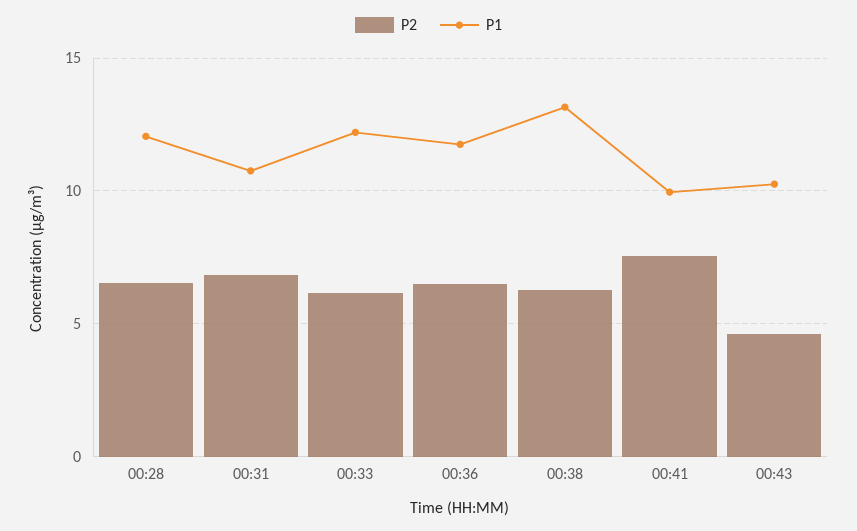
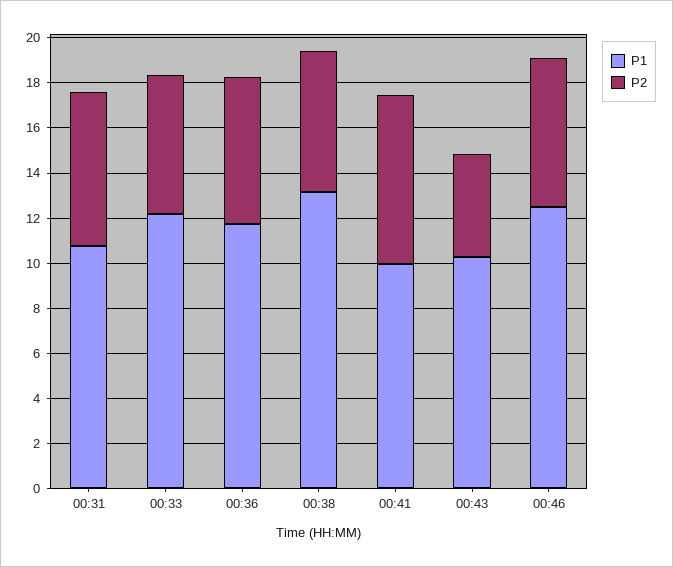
P2, 00:28: 6.5 -> none
P1, 00:28: 12 -> none
P1, 00:46: none -> 12.5
P2, 00:46: none -> 6.5

